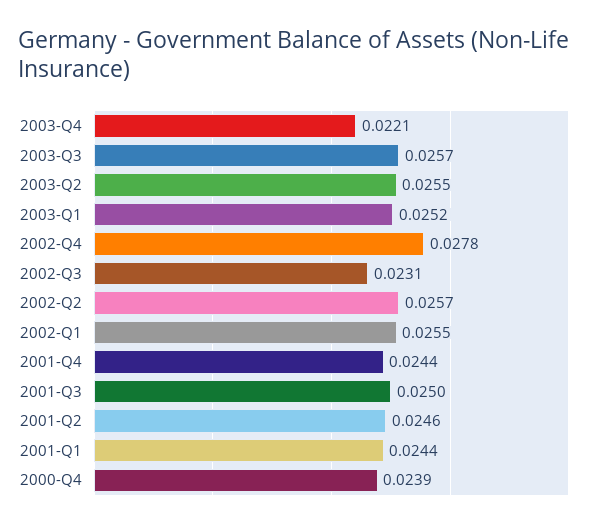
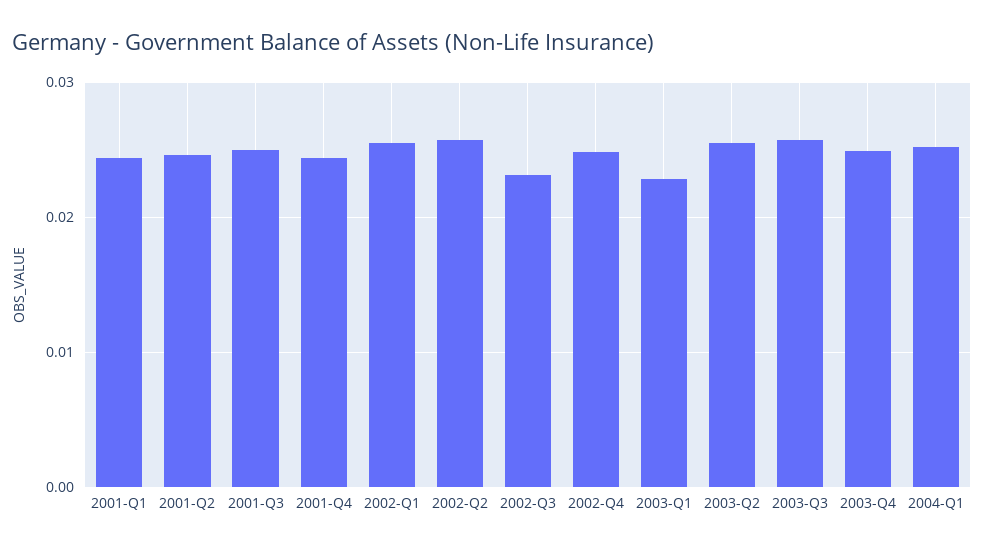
2003-Q4: 0.0221 -> 0.025
2003-Q1: 0.0252 -> 0.023
2002-Q4: 0.0278 -> 0.025
2000-Q4: 0.0239 -> none
2004-Q1: none -> 0.025

